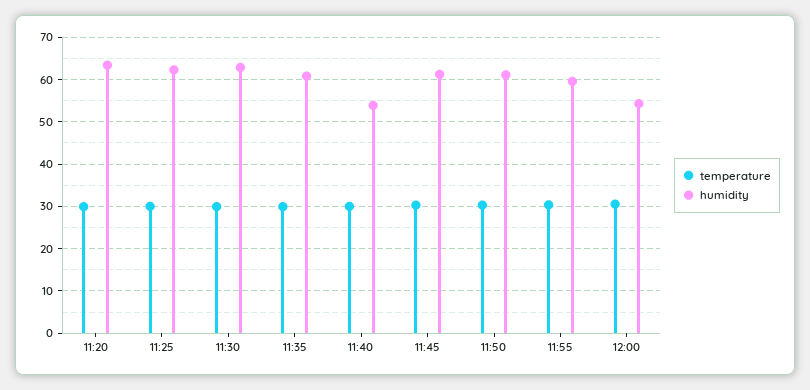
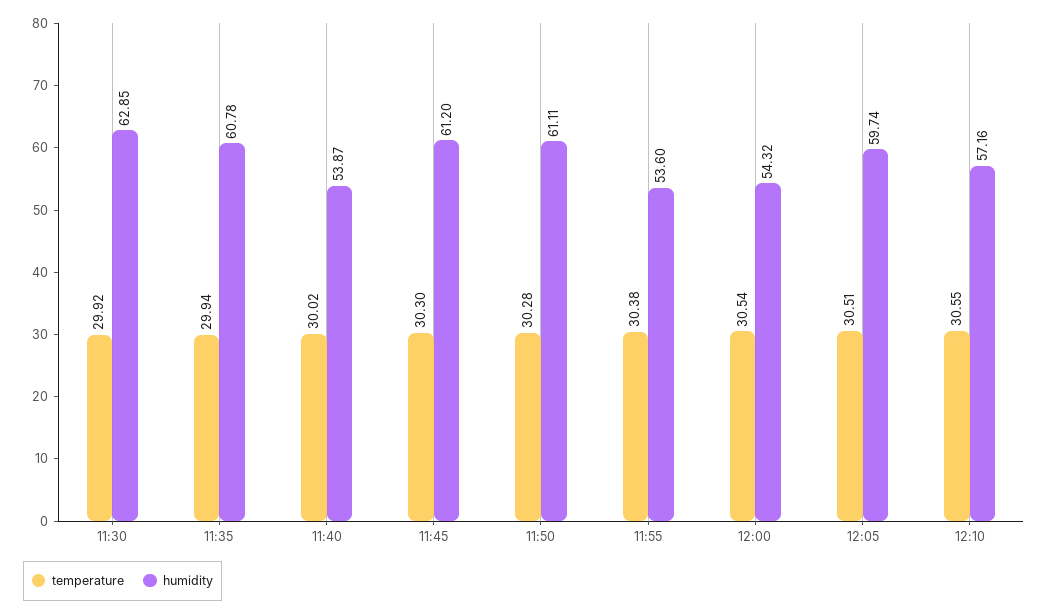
temperature, 11:20: 30 -> none
humidity, 11:20: 64 -> none
temperature, 11:25: 30 -> none
humidity, 11:25: 62 -> none
humidity, 11:55: 60 -> 53.6
temperature, 12:05: none -> 30.51
humidity, 12:05: none -> 59.74
temperature, 12:10: none -> 30.55
humidity, 12:10: none -> 57.16

